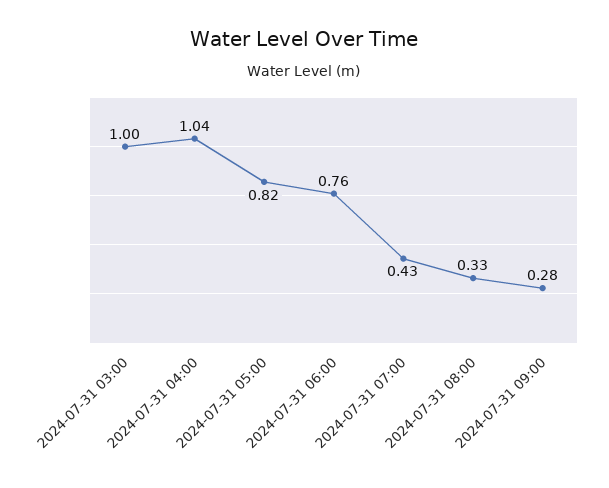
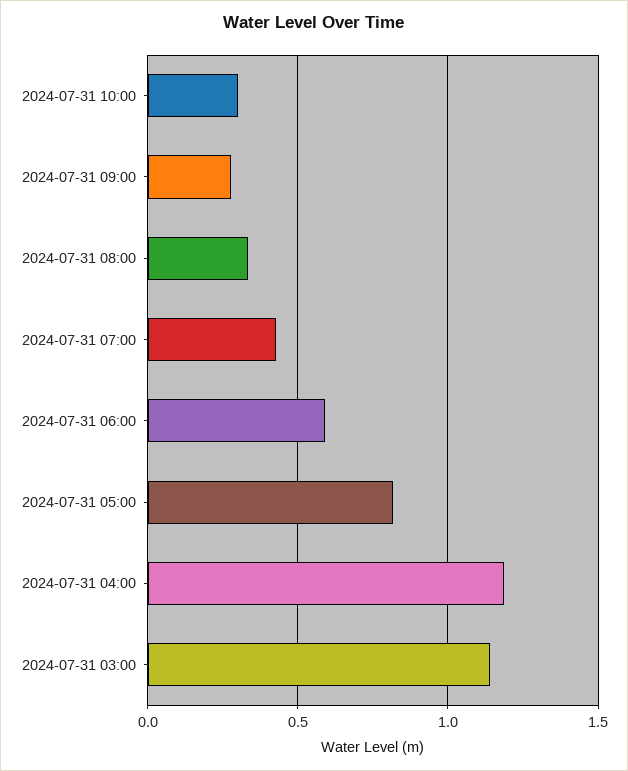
2024-07-31 03:00: 1 -> 1.15
2024-07-31 04:00: 1.04 -> 1.2
2024-07-31 06:00: 0.76 -> 0.6
2024-07-31 10:00: none -> 0.3

